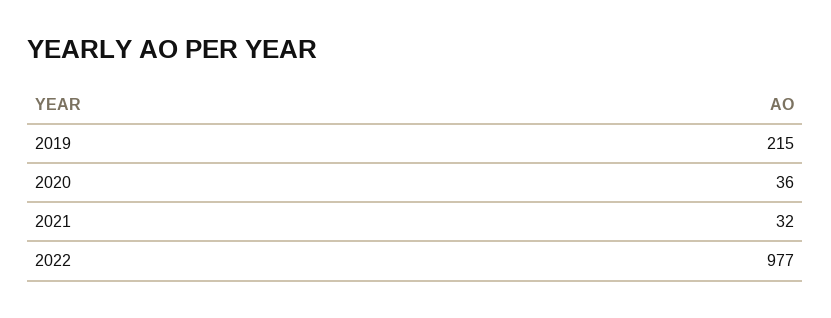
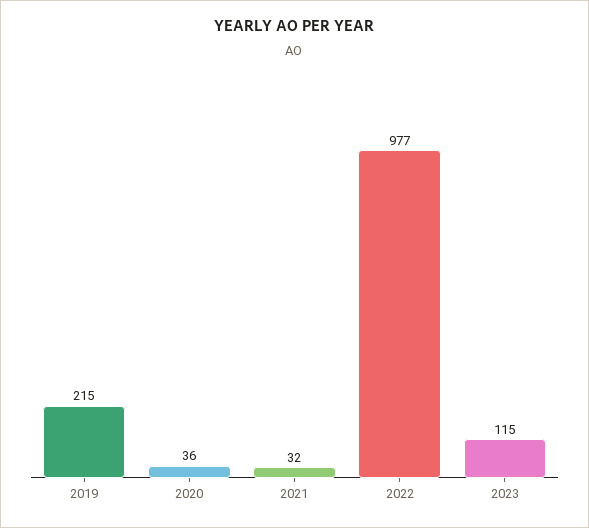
2023: none -> 115

